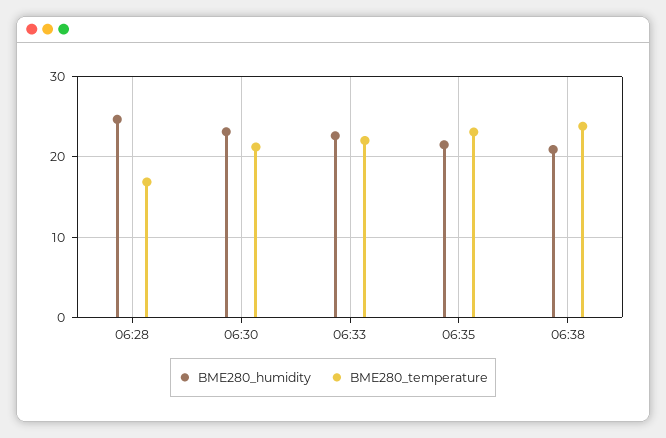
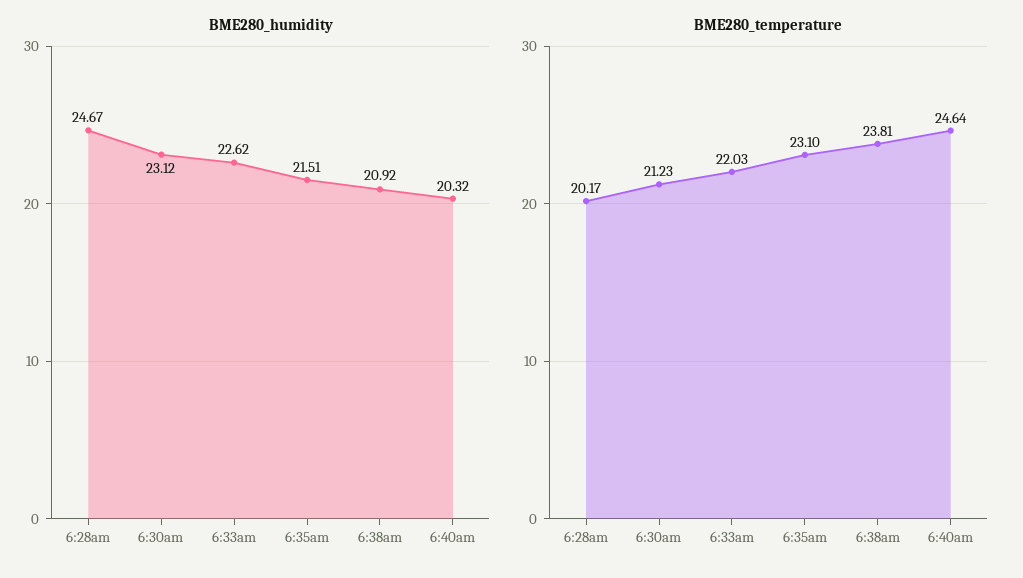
BME280_temperature, 06:28: 17 -> 20.17
BME280_humidity, 6:40am: none -> 20.32
BME280_temperature, 6:40am: none -> 24.64

